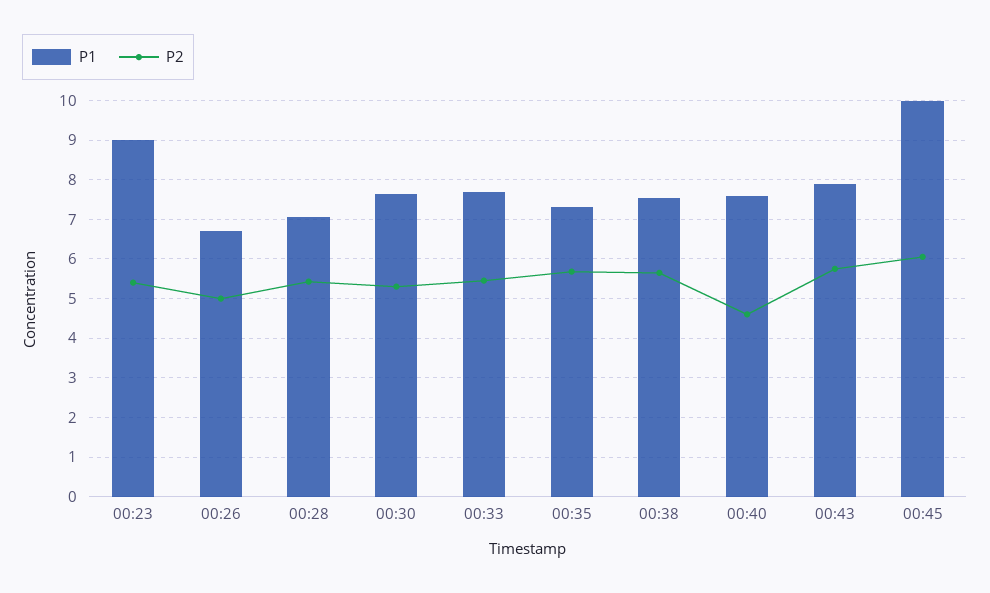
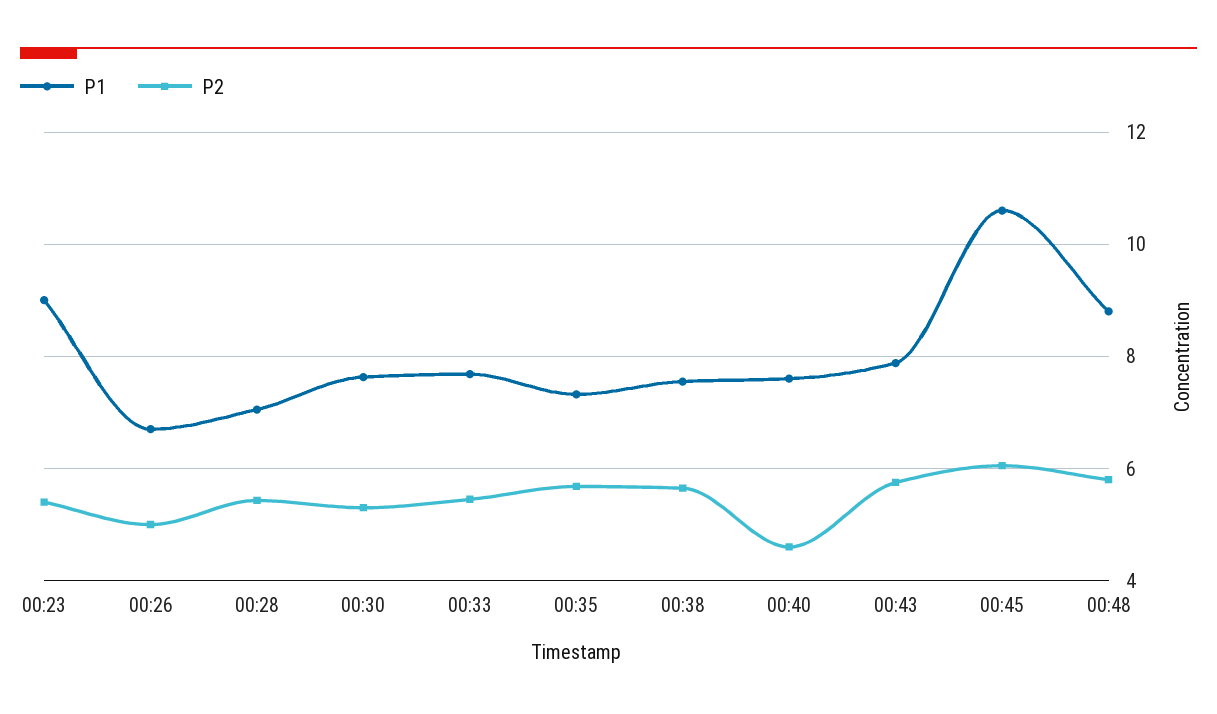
P1, 00:45: 10 -> 10.6
P1, 00:48: none -> 8.8
P2, 00:48: none -> 5.8

